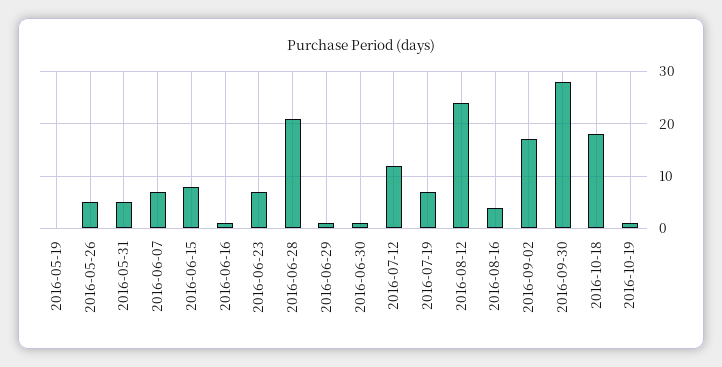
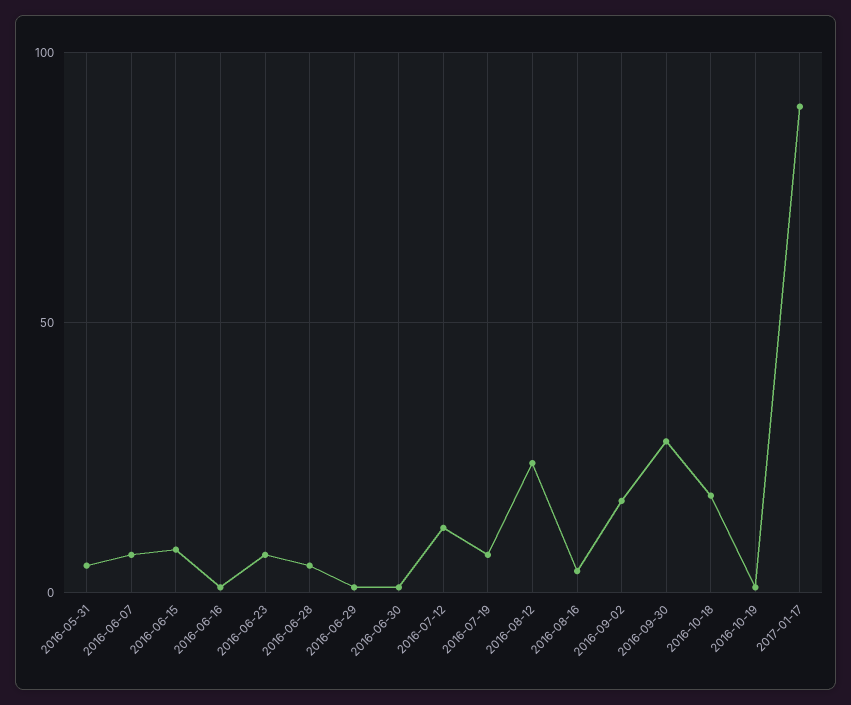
2016-05-19: 0 -> none
2016-05-26: 5 -> none
2016-06-28: 20 -> 5
2017-01-17: none -> 90

